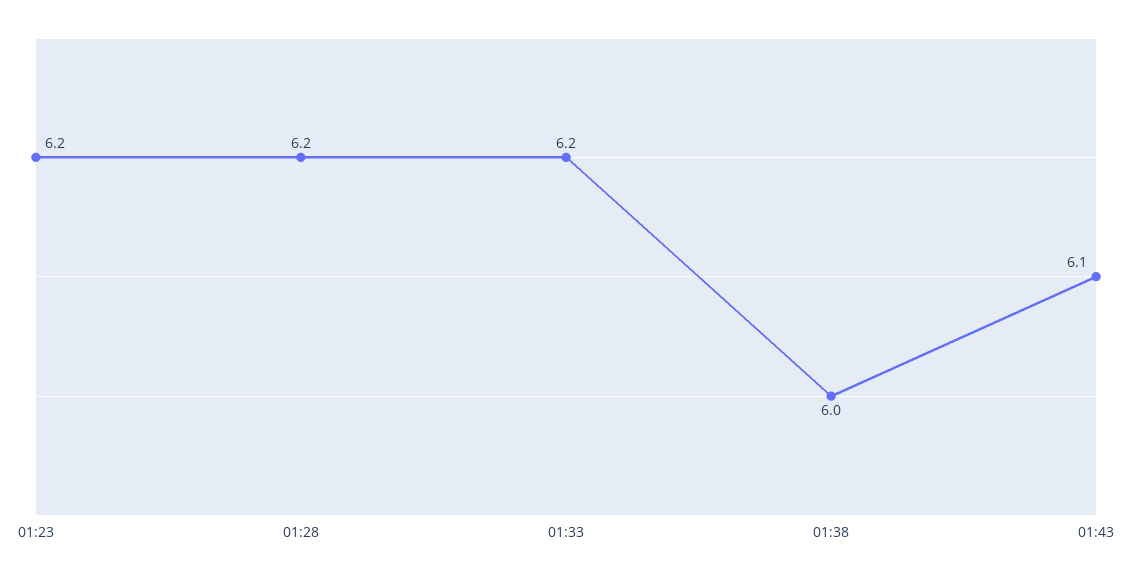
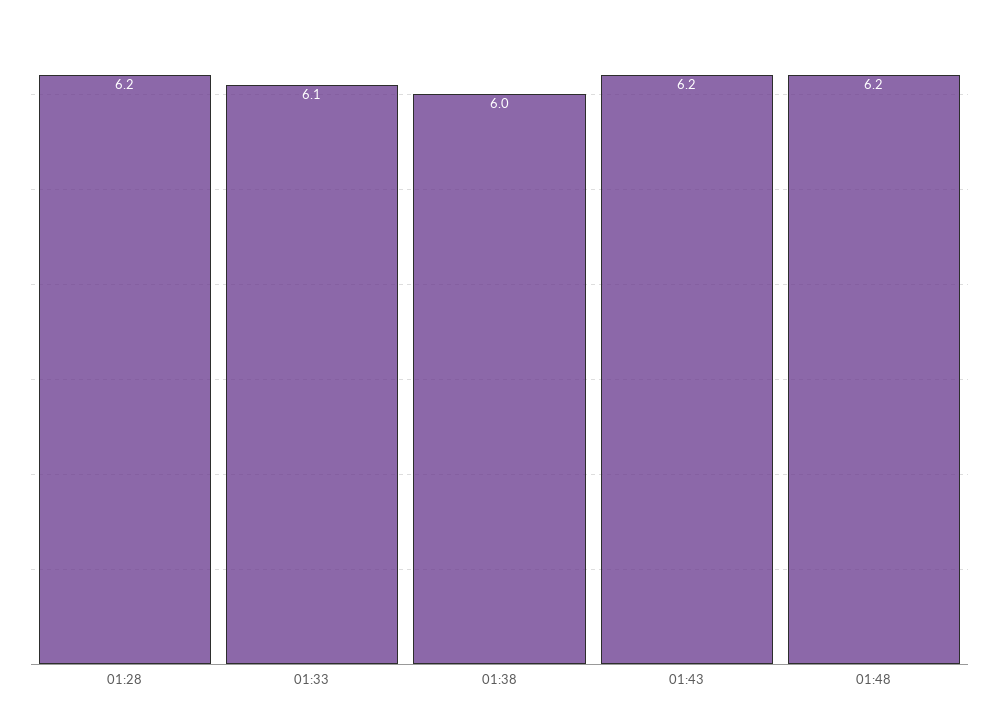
01:23: 6.2 -> none
01:33: 6.2 -> 6.1
01:43: 6.1 -> 6.2
01:48: none -> 6.2

